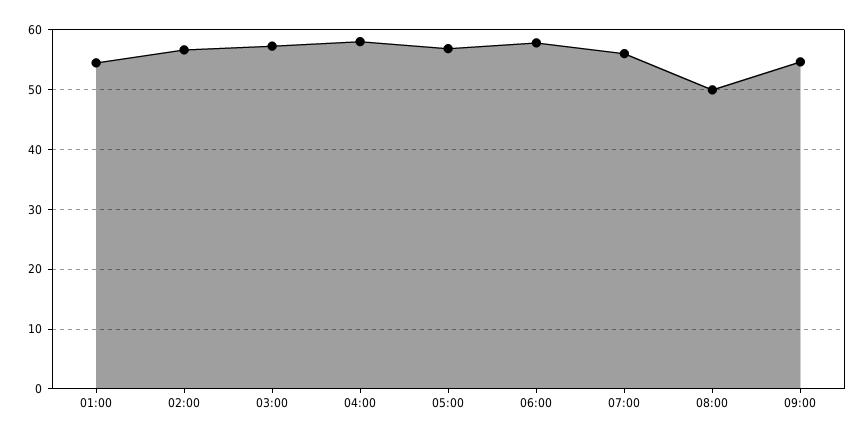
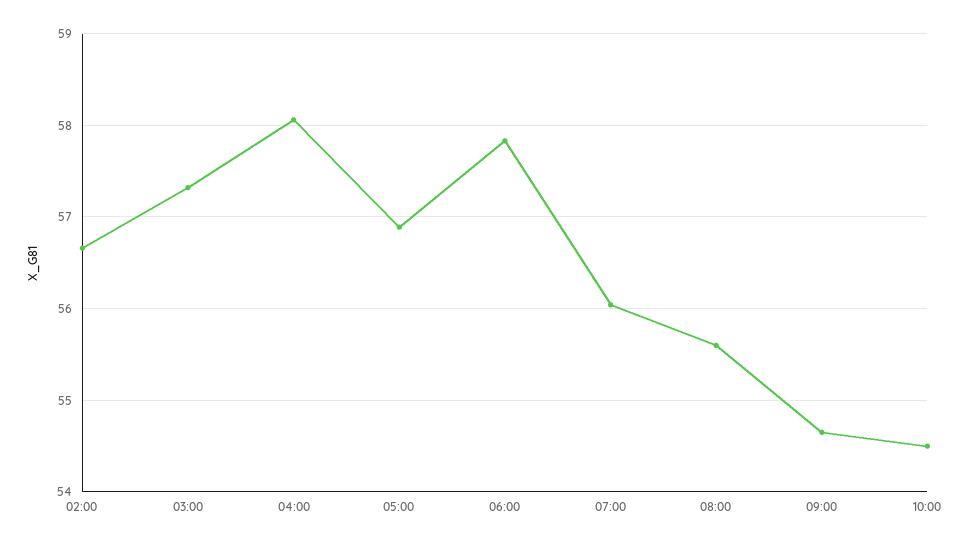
01:00: 54 -> none
08:00: 50 -> 55.6
10:00: none -> 54.5

